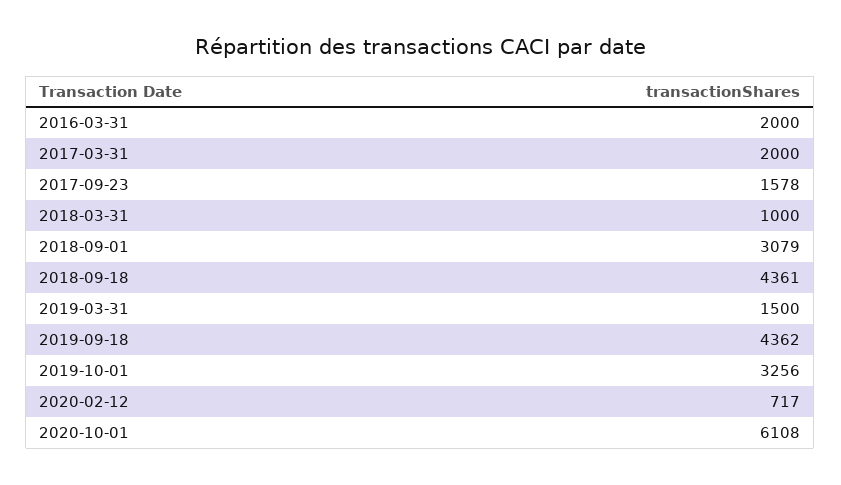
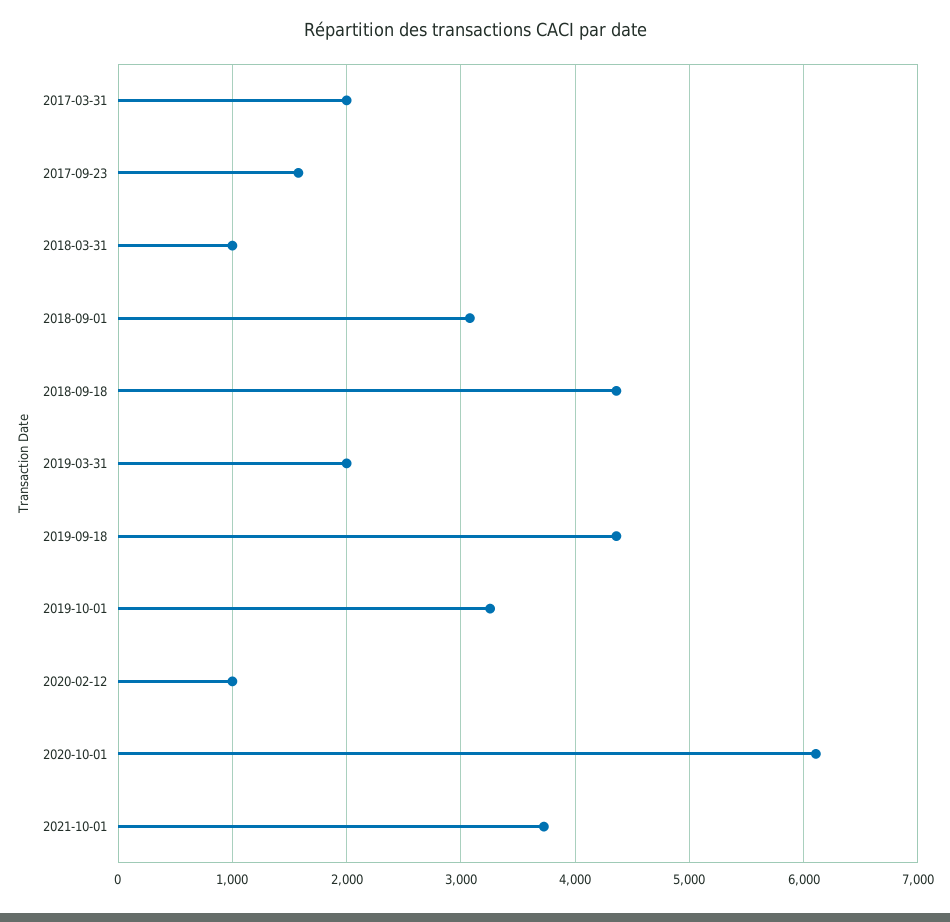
2016-03-31: 2000 -> none
2019-03-31: 1500 -> 2000
2020-02-12: 717 -> 1000
2021-10-01: none -> 3700

